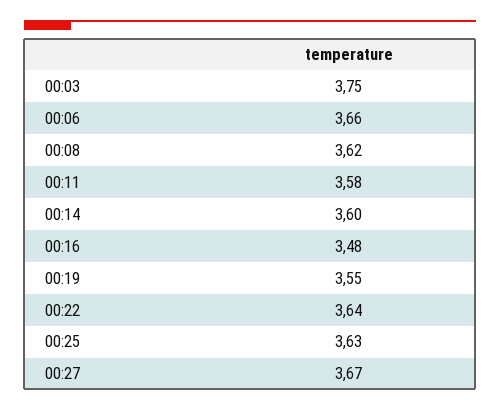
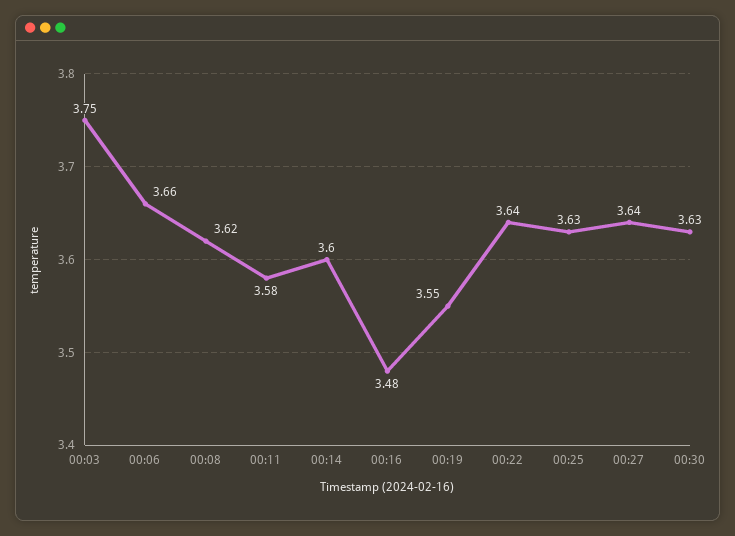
00:27: 3.67 -> 3.64
00:30: none -> 3.63

